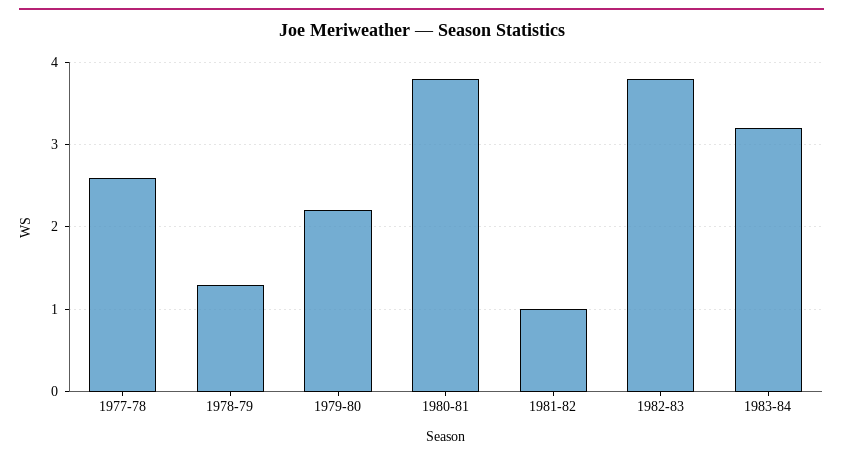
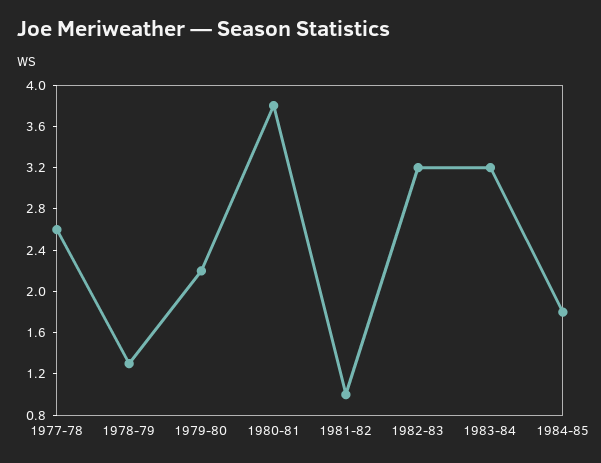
1982-83: 3.8 -> 3.2
1984-85: none -> 1.8

